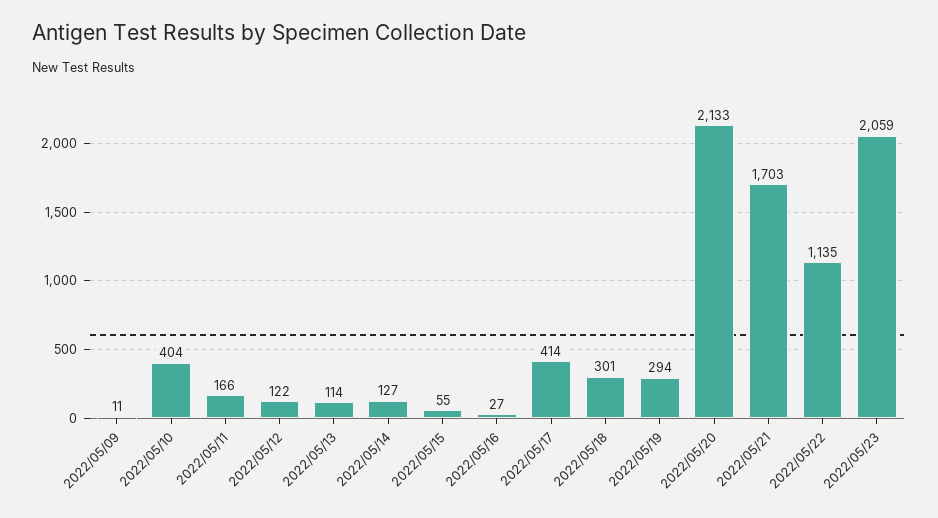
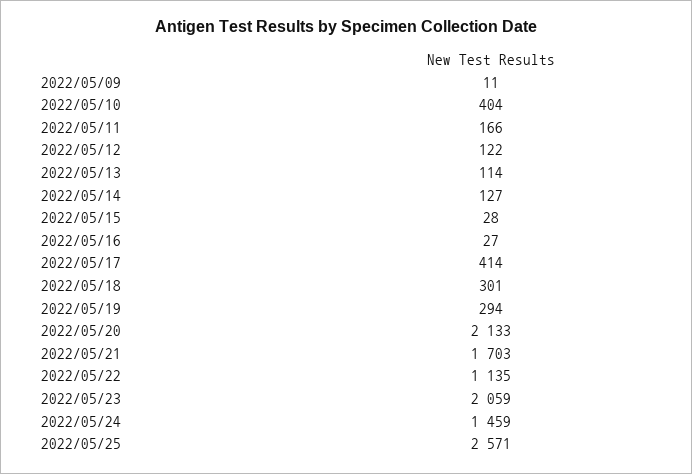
2022/05/15: 55 -> 28
2022/05/24: none -> 1459
2022/05/25: none -> 2571

